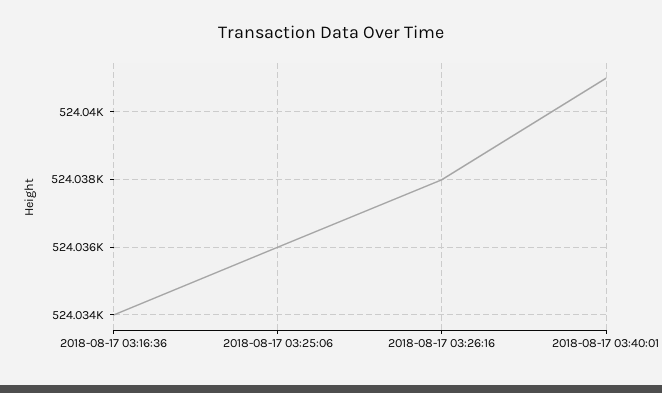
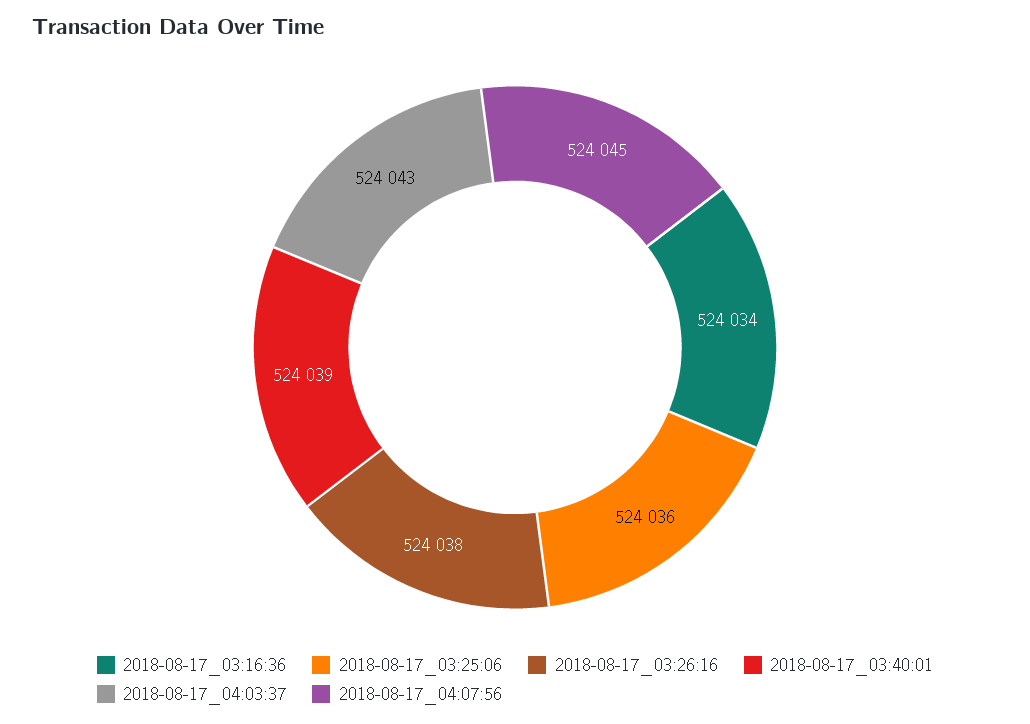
2018-08-17 03:40:01: 524041 -> 524039
2018-08-17_04:03:37: none -> 524043
2018-08-17_04:07:56: none -> 524045

